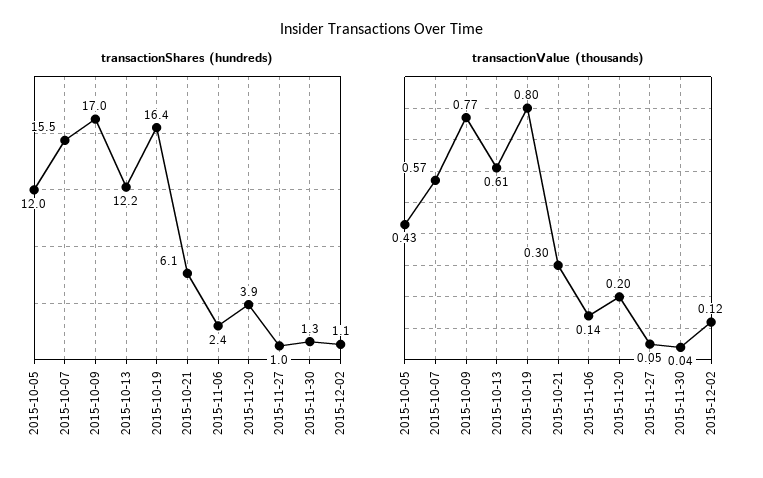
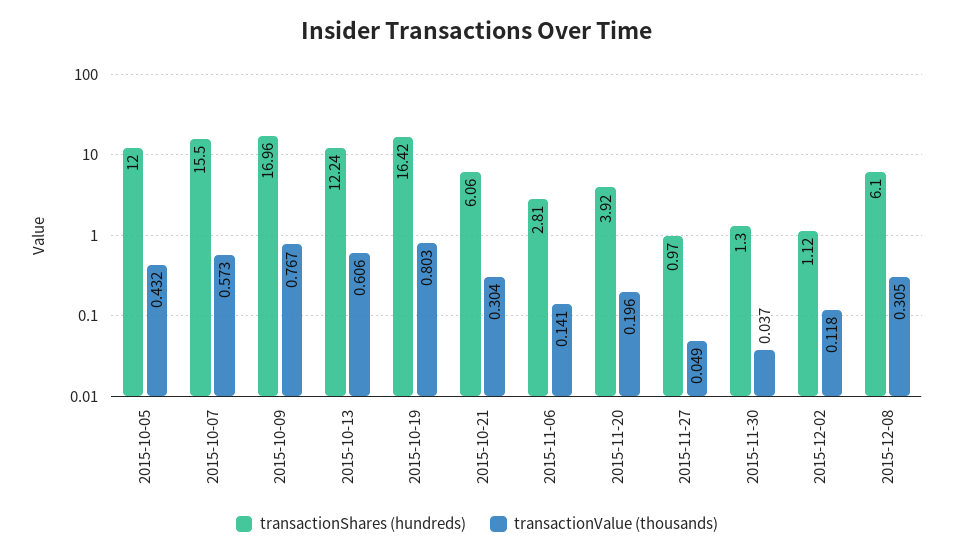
transactionShares (hundreds), 2015-11-06: 2.4 -> 2.81
transactionShares (hundreds), 2015-12-08: none -> 6.1
transactionValue (thousands), 2015-12-08: none -> 0.305

